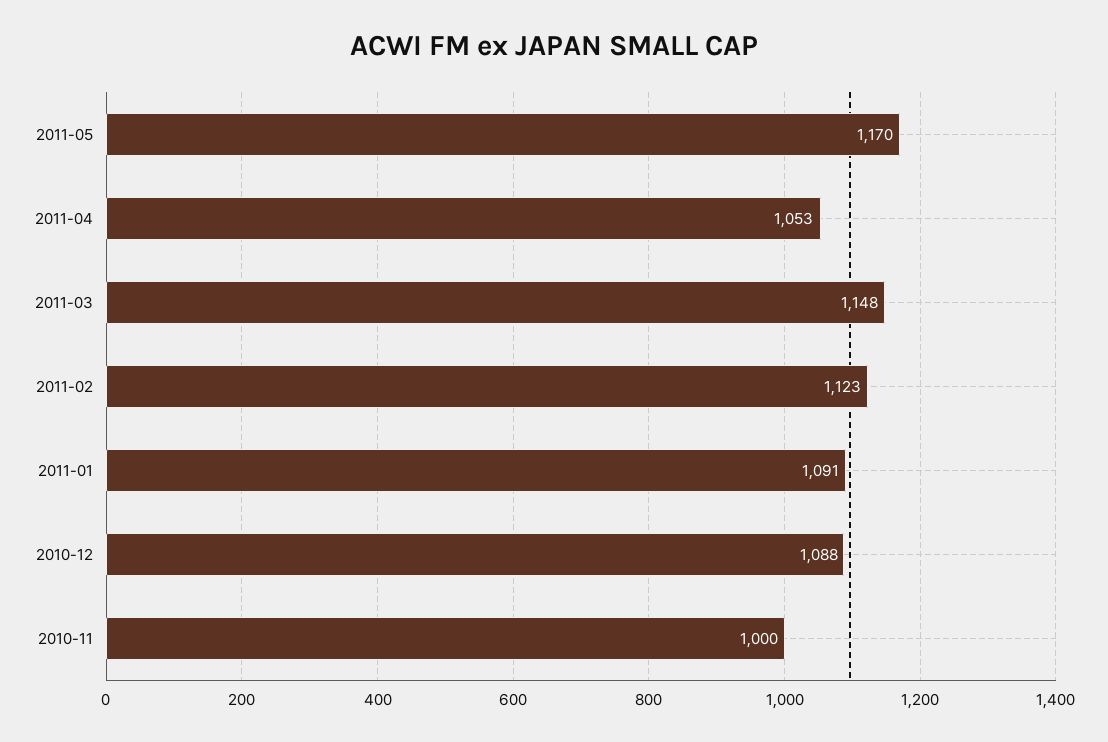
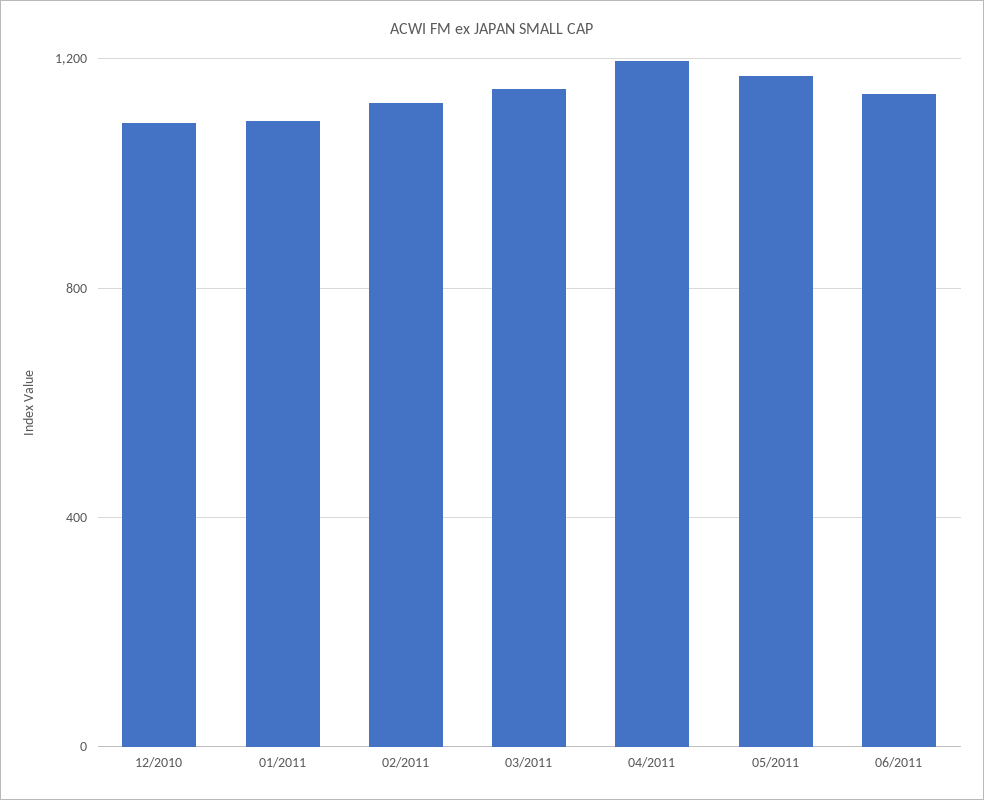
2011-04: 1053 -> 1200
2010-11: 1000 -> none
06/2011: none -> 1150

